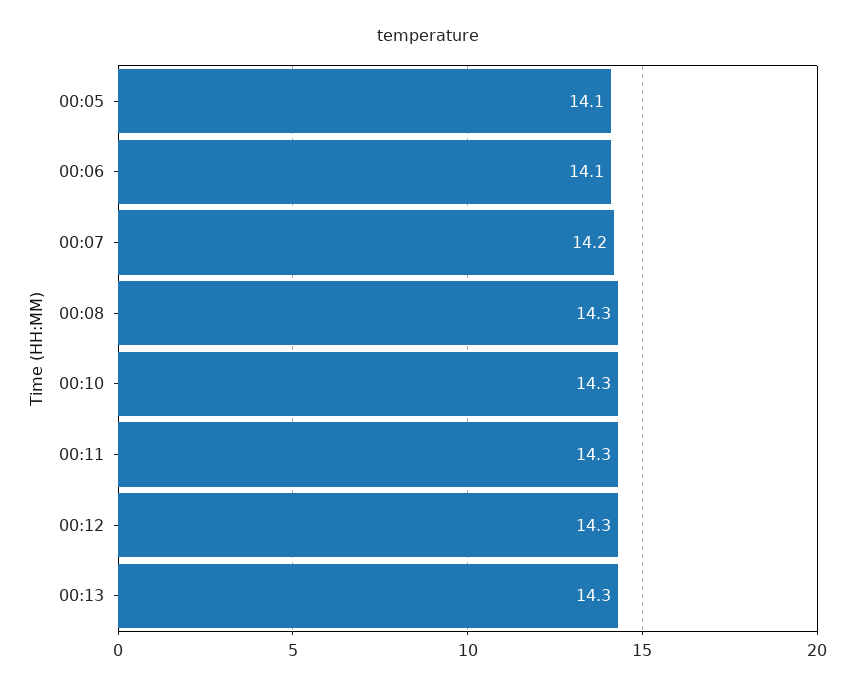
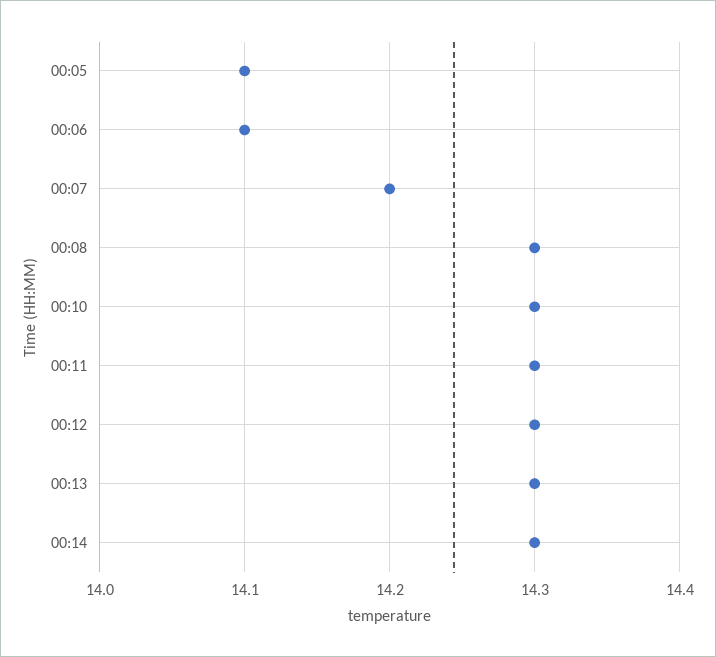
00:14: none -> 14.3

